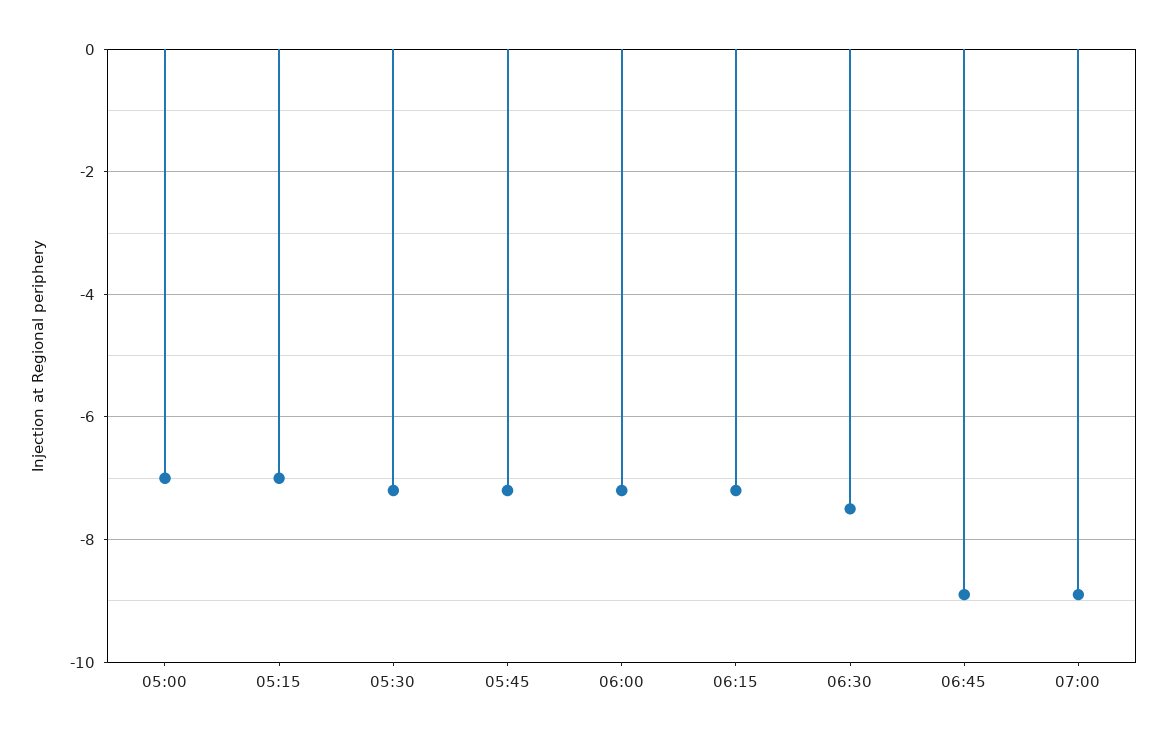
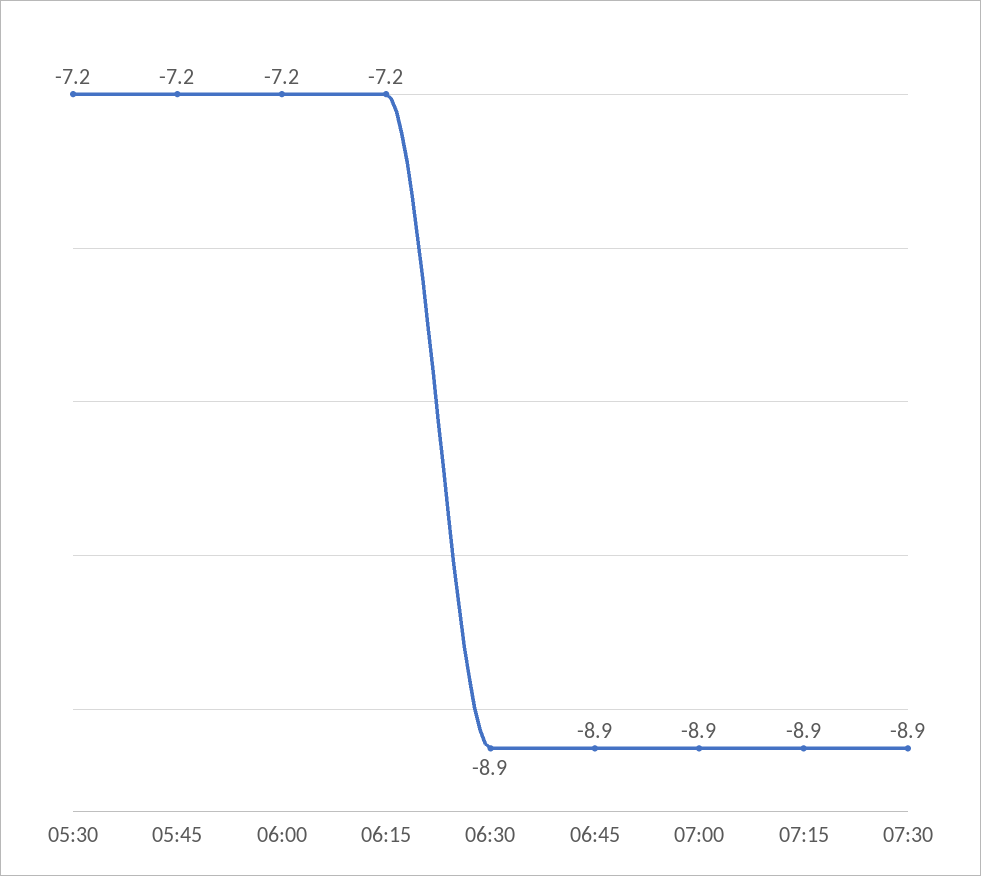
05:00: -7 -> none
05:15: -7 -> none
06:30: -7.5 -> -8.9
07:15: none -> -8.9
07:30: none -> -8.9

